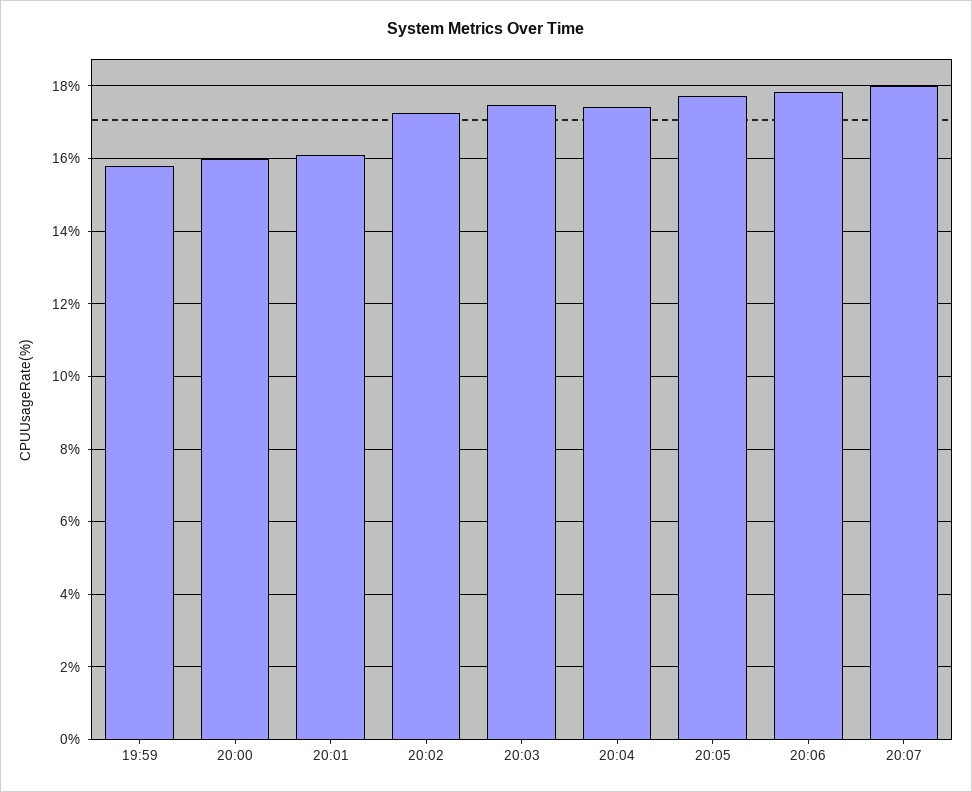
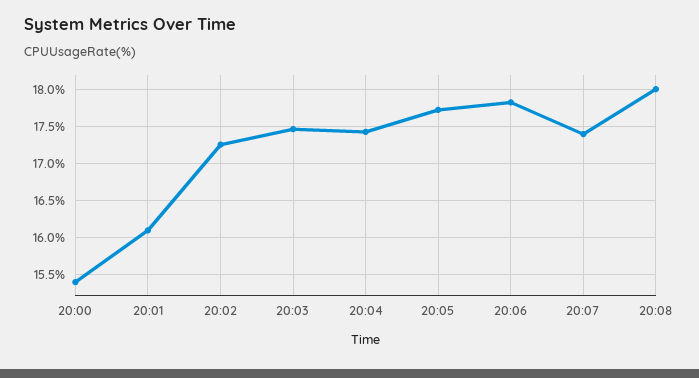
19:59: 15.8 -> none
20:00: 16 -> 15.4
20:07: 18 -> 17.4
20:08: none -> 18

